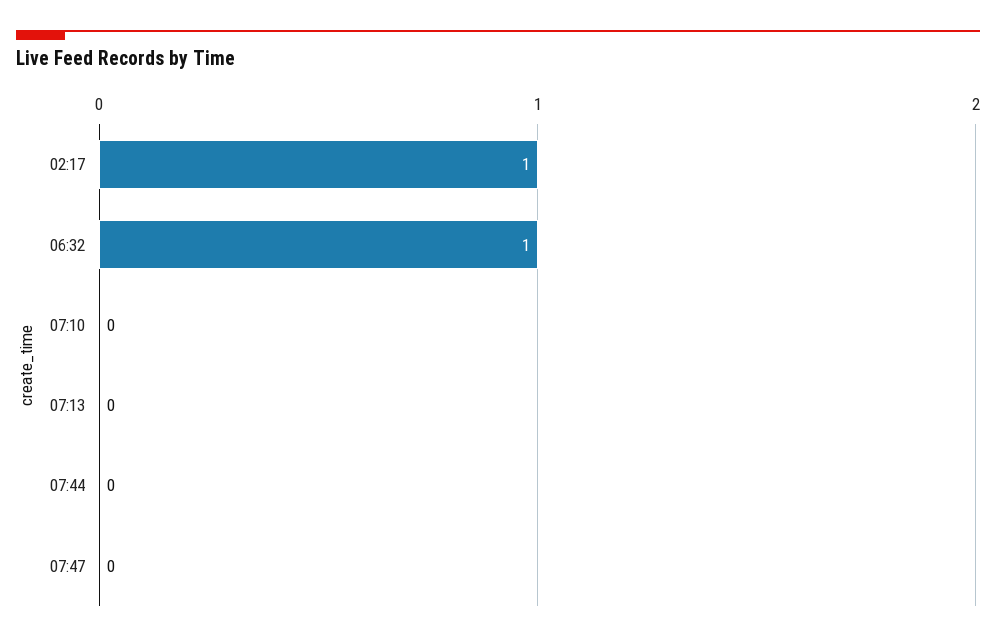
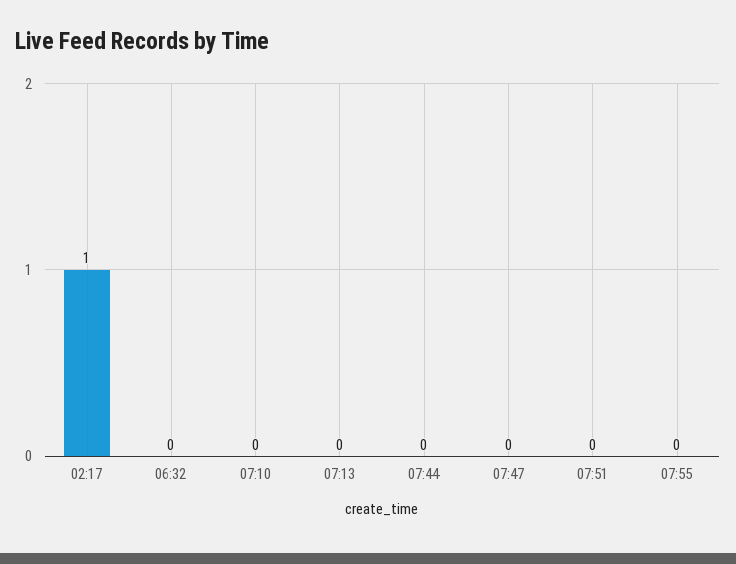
06:32: 1 -> 0
07:51: none -> 0
07:55: none -> 0

